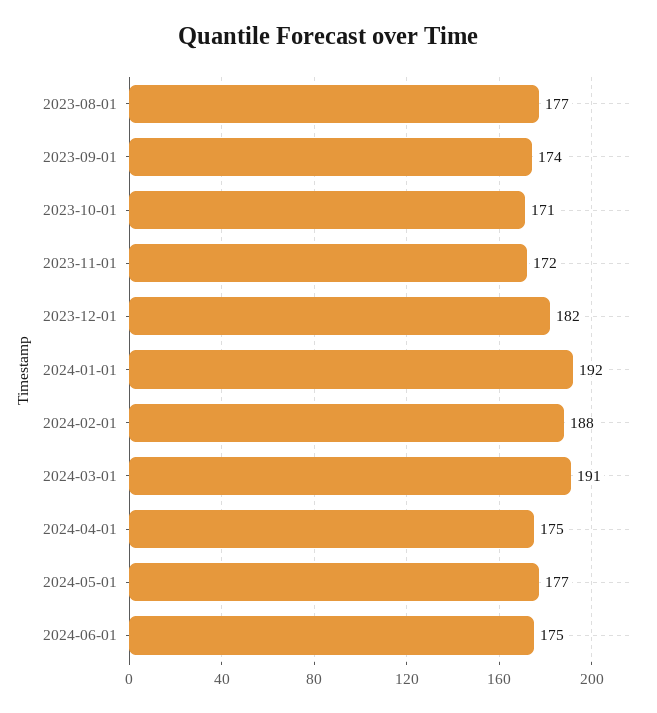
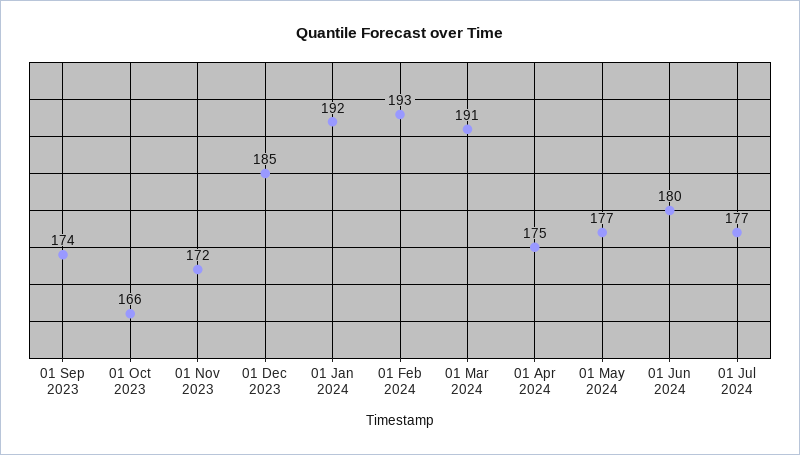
2023-08-01: 177 -> none
2023-10-01: 171 -> 166
2023-12-01: 182 -> 185
2024-02-01: 188 -> 193
2024-06-01: 175 -> 180
01 Jul 2024: none -> 177

